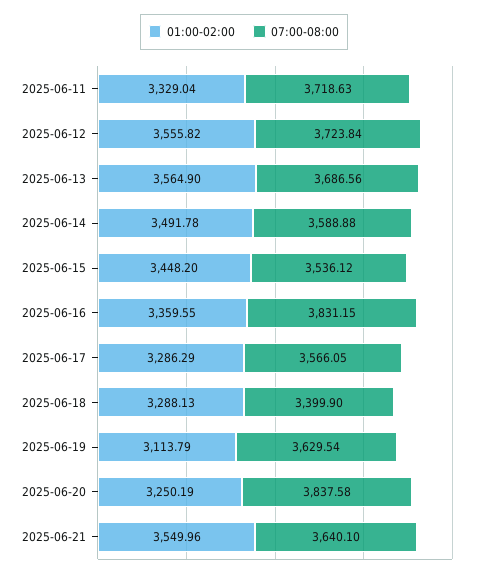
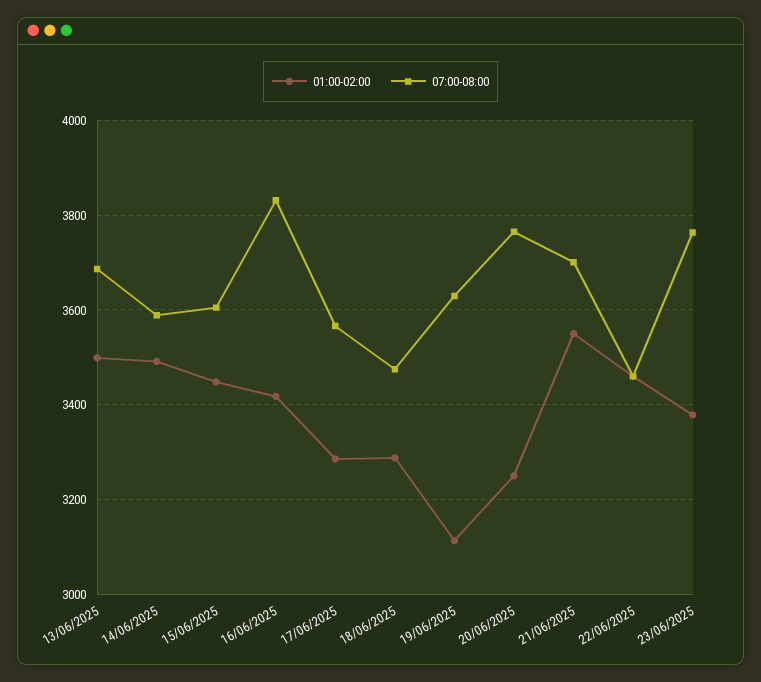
01:00-02:00, 2025-06-11: 3329.04 -> none
07:00-08:00, 2025-06-11: 3718.63 -> none
01:00-02:00, 2025-06-12: 3555.82 -> none
07:00-08:00, 2025-06-12: 3723.84 -> none
01:00-02:00, 2025-06-13: 3564.9 -> 3500
07:00-08:00, 2025-06-15: 3536.12 -> 3600
01:00-02:00, 2025-06-16: 3359.55 -> 3420
07:00-08:00, 2025-06-18: 3399.9 -> 3480
07:00-08:00, 2025-06-20: 3837.58 -> 3760
07:00-08:00, 2025-06-21: 3640.1 -> 3700
01:00-02:00, 22/06/2025: none -> 3460
07:00-08:00, 22/06/2025: none -> 3460
01:00-02:00, 23/06/2025: none -> 3380
07:00-08:00, 23/06/2025: none -> 3760

